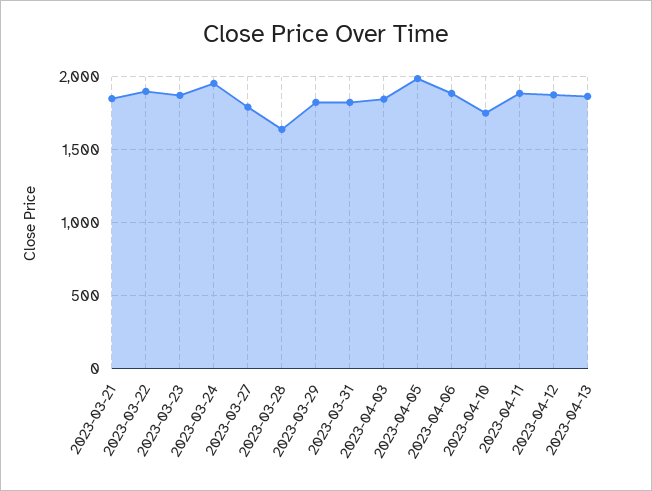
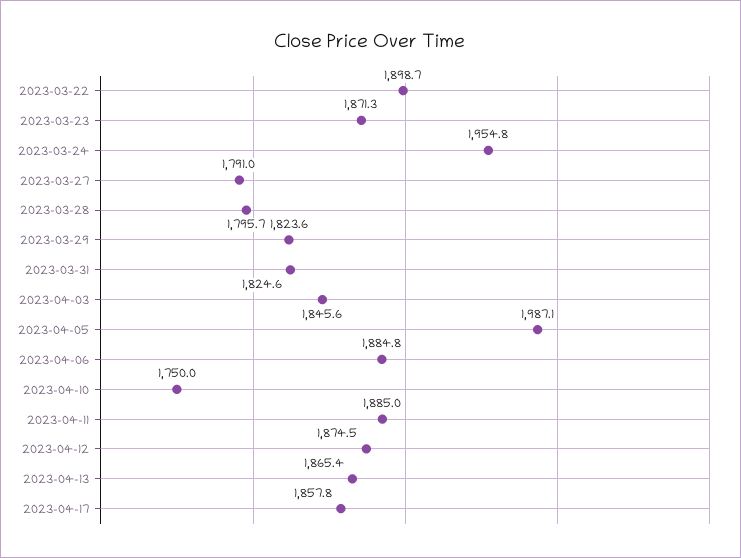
2023-03-21: 1850 -> none
2023-03-28: 1650 -> 1795.7
2023-04-17: none -> 1857.8

